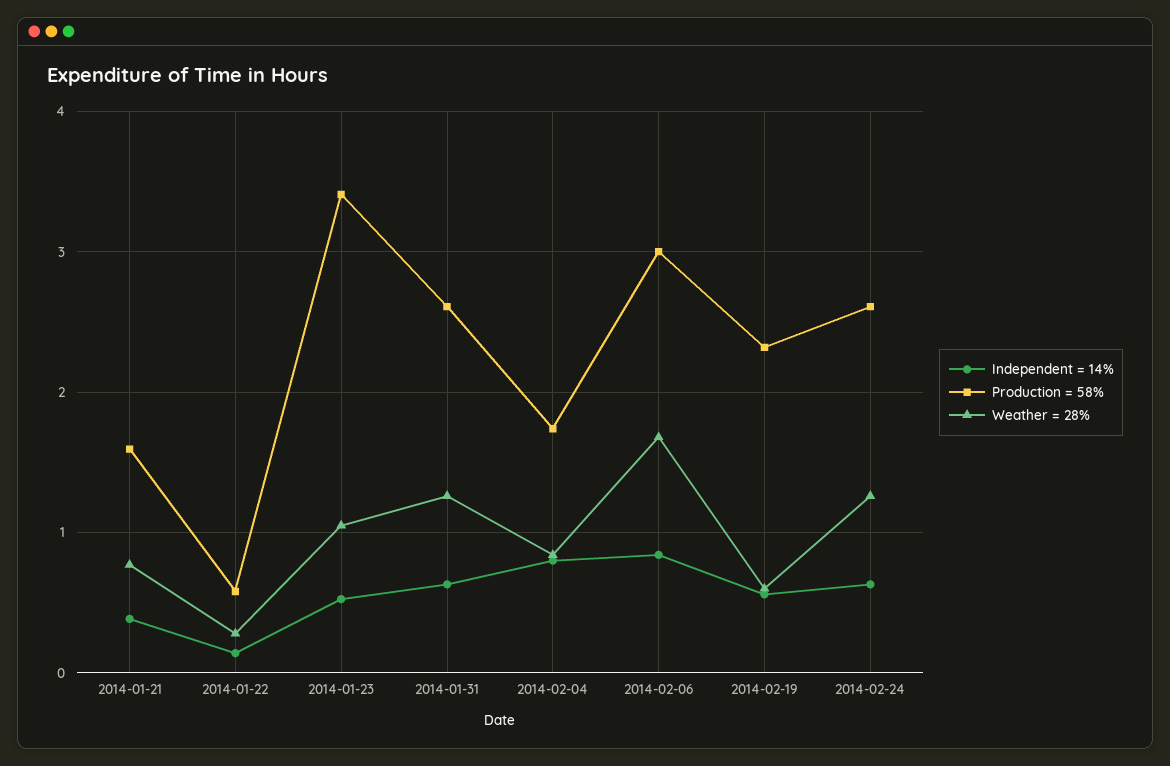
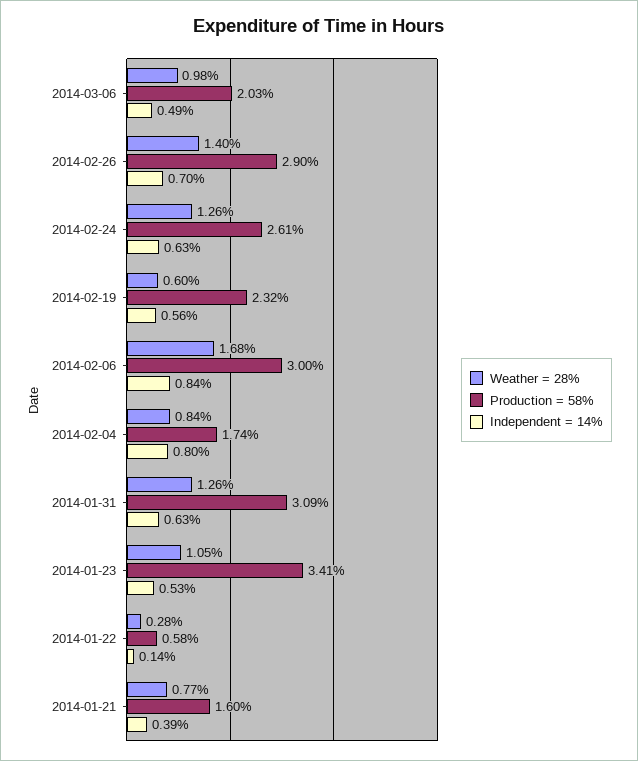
Production = 58%, 2014-01-31: 2.6 -> 3.09
Weather = 28%, 2014-03-06: none -> 0.98
Production = 58%, 2014-03-06: none -> 2.03
Independent = 14%, 2014-03-06: none -> 0.49
Weather = 28%, 2014-02-26: none -> 1.4
Production = 58%, 2014-02-26: none -> 2.9
Independent = 14%, 2014-02-26: none -> 0.7

